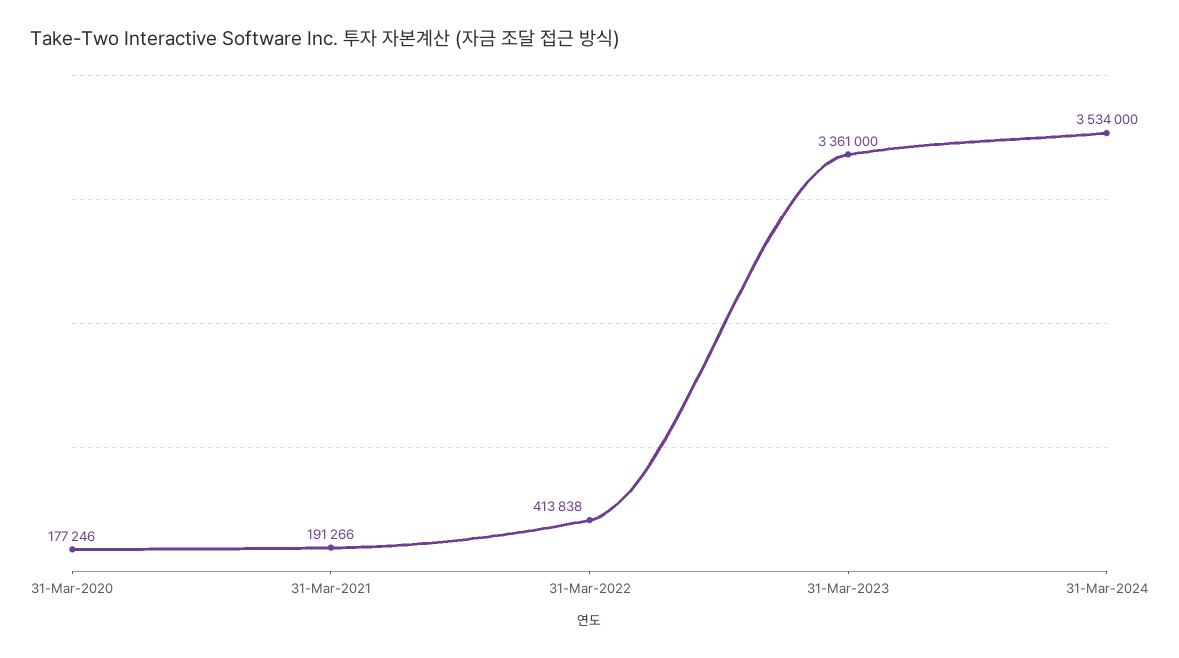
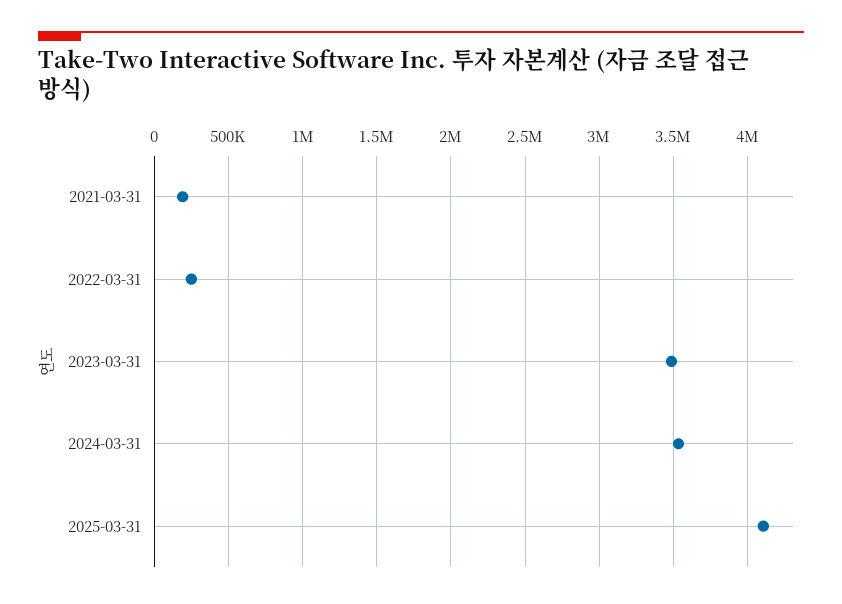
31-Mar-2020: 177246 -> none
31-Mar-2022: 413838 -> 250000
31-Mar-2023: 3361000 -> 3500000
2025-03-31: none -> 4100000

